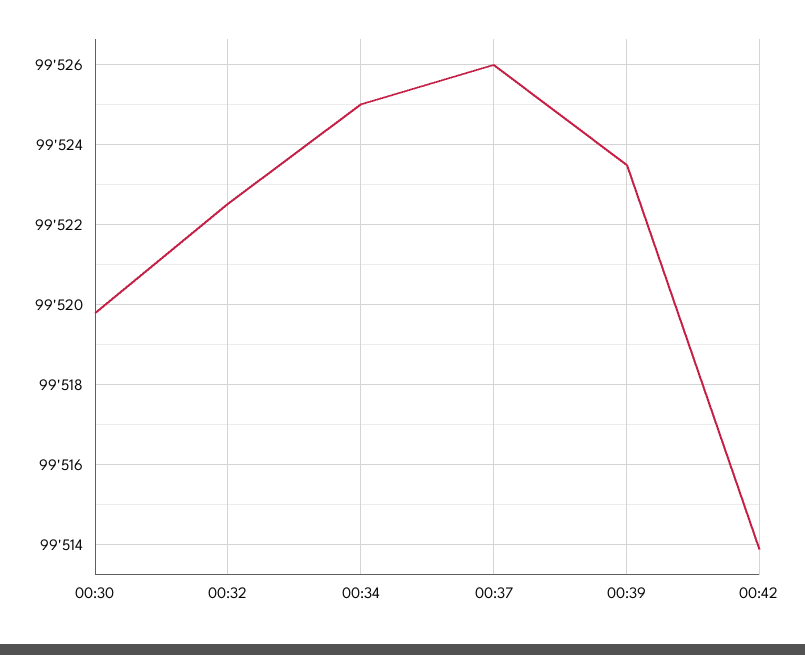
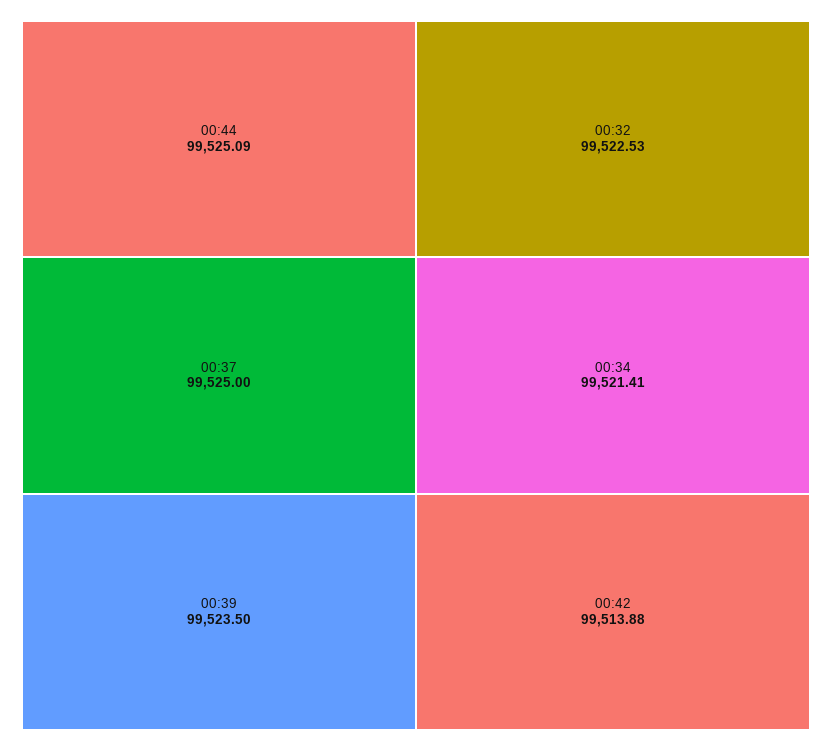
00:30: 99519.8 -> none
00:34: 99525 -> 99521.41
00:37: 99526 -> 99525
00:44: none -> 99525.09

